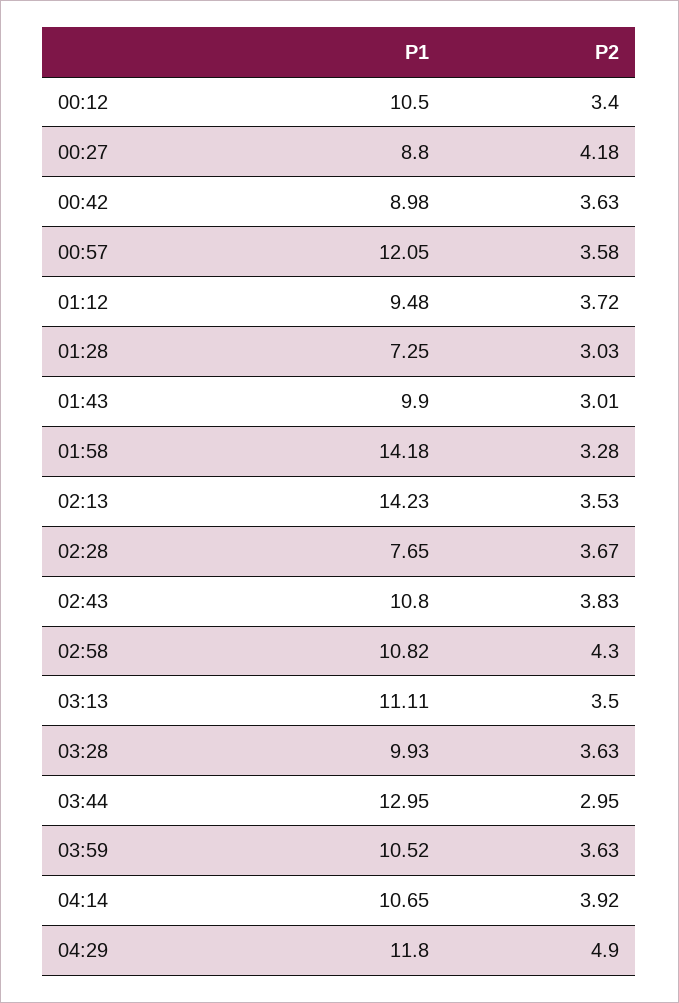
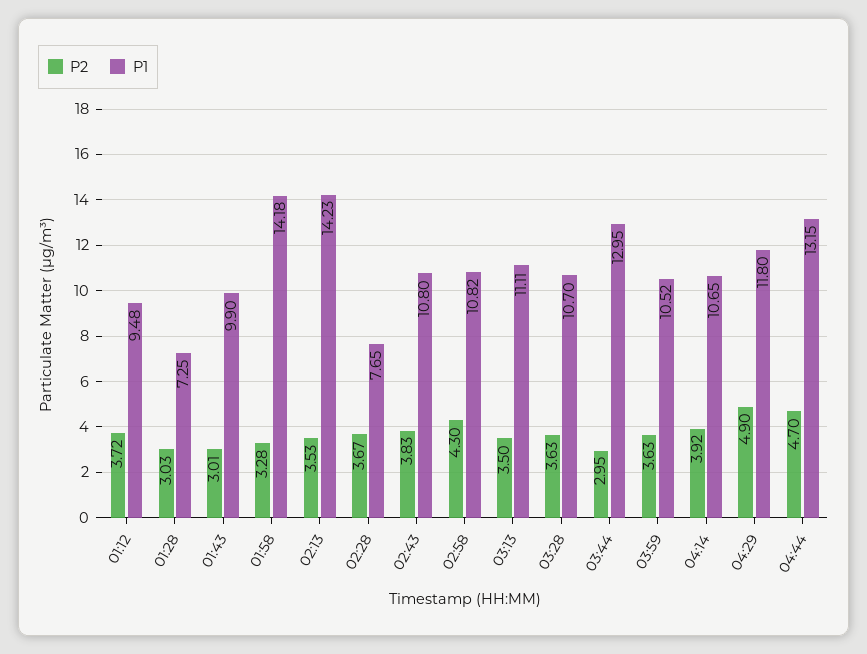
P1, 00:12: 10.5 -> none
P2, 00:12: 3.4 -> none
P1, 00:27: 8.8 -> none
P2, 00:27: 4.18 -> none
P1, 00:42: 8.98 -> none
P2, 00:42: 3.63 -> none
P1, 00:57: 12.05 -> none
P2, 00:57: 3.58 -> none
P1, 03:28: 9.93 -> 10.7
P2, 04:44: none -> 4.7
P1, 04:44: none -> 13.15

